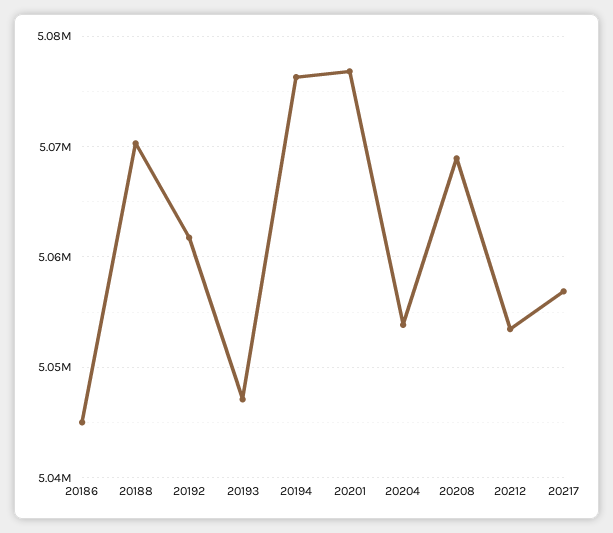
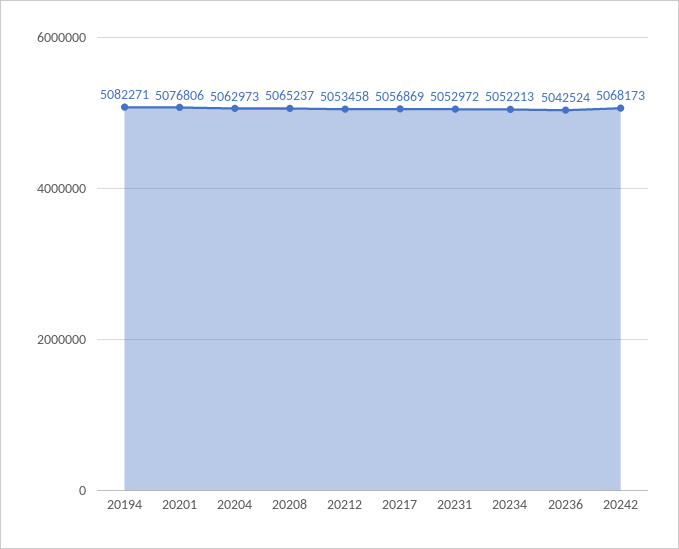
20186: 5045000 -> none
20188: 5070000 -> none
20192: 5062000 -> none
20193: 5047000 -> none
20194: 5076000 -> 5082271
20204: 5054000 -> 5062973
20208: 5069000 -> 5065237
20231: none -> 5052972
20234: none -> 5052213
20236: none -> 5042524
20242: none -> 5068173

